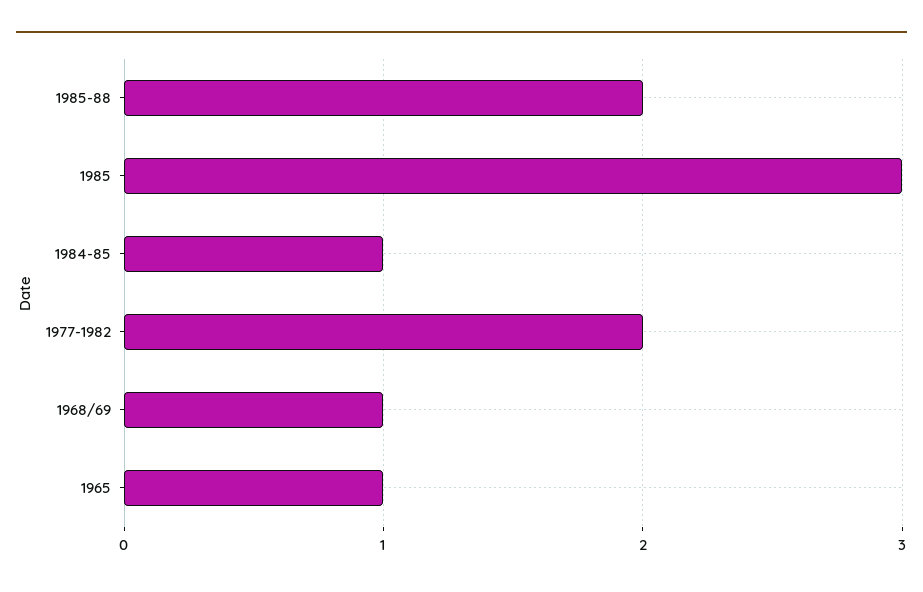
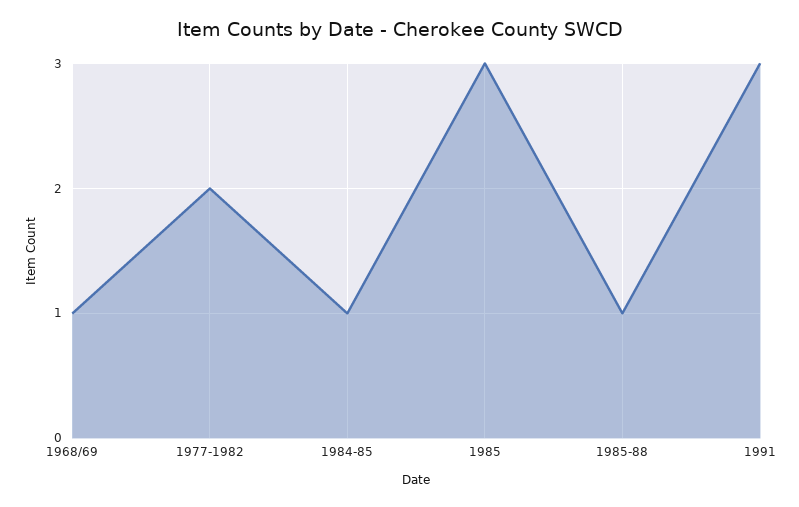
1985-88: 2 -> 1
1965: 1 -> none
1991: none -> 3

